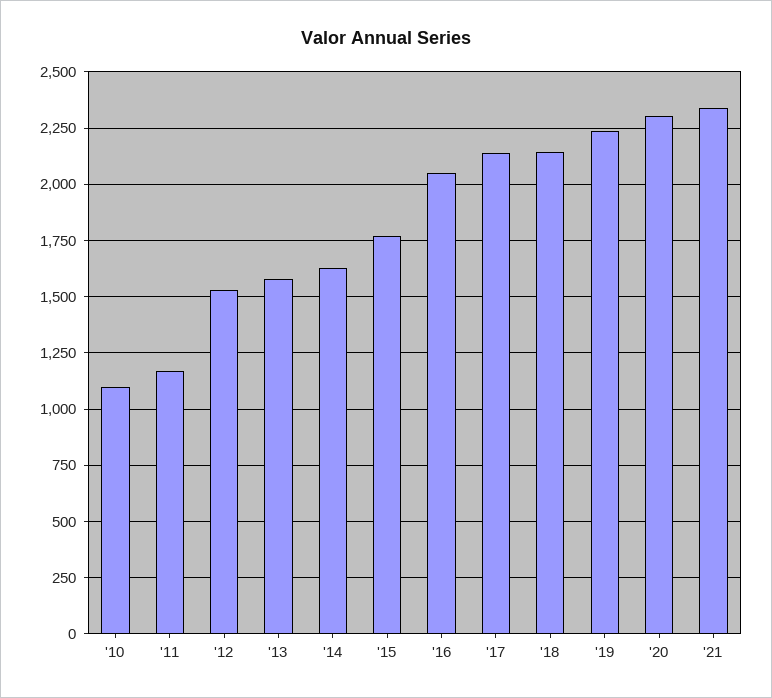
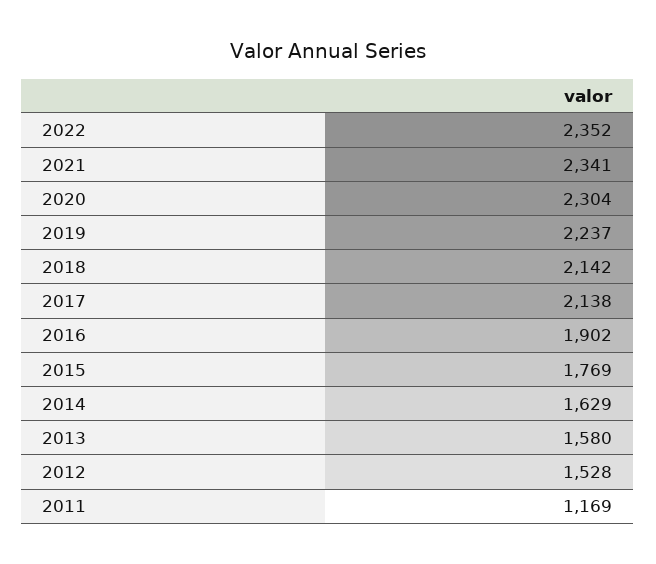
'10: 1100 -> none
'16: 2050 -> 1902
2022: none -> 2352

